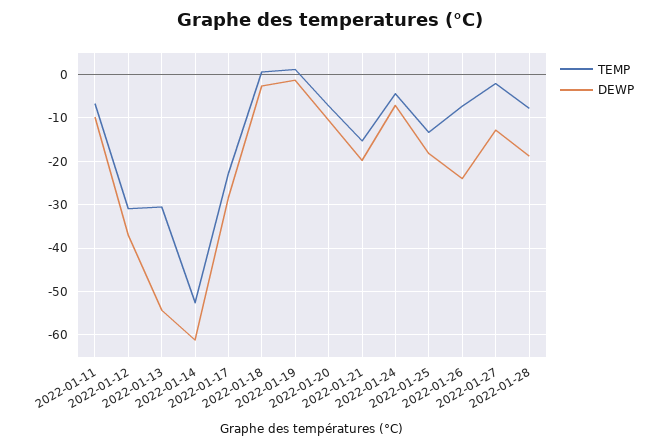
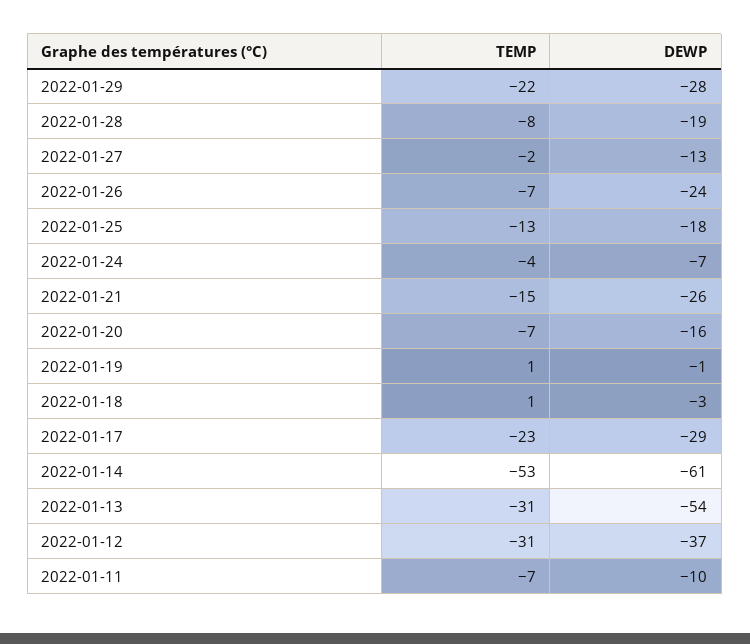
DEWP, 2022-01-20: -10 -> -16
DEWP, 2022-01-21: -20 -> -26
TEMP, 2022-01-29: none -> -22
DEWP, 2022-01-29: none -> -28

